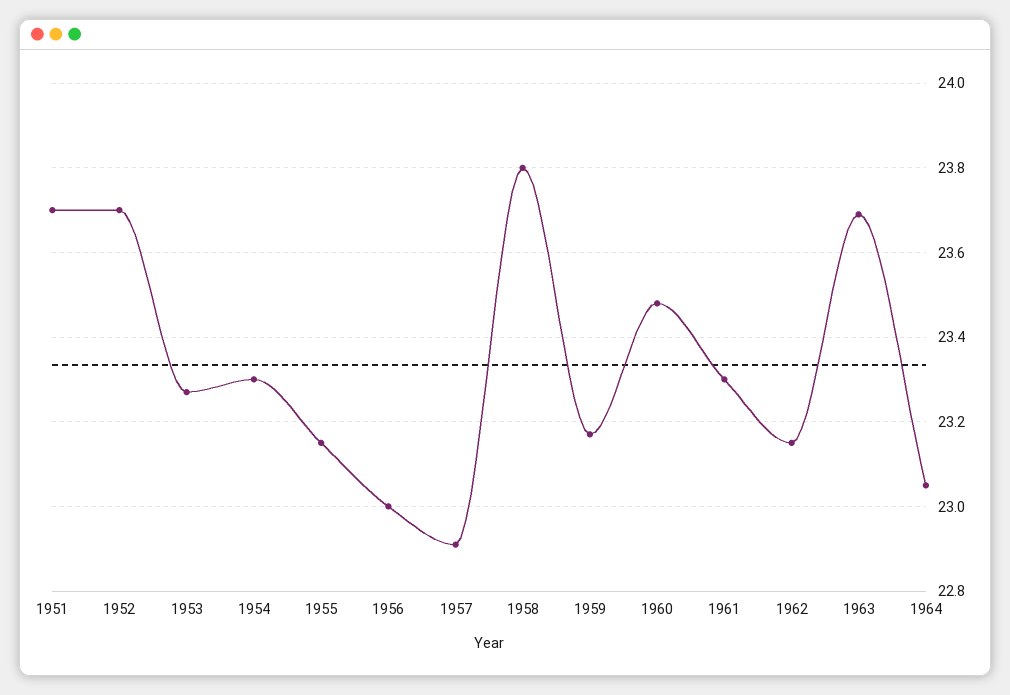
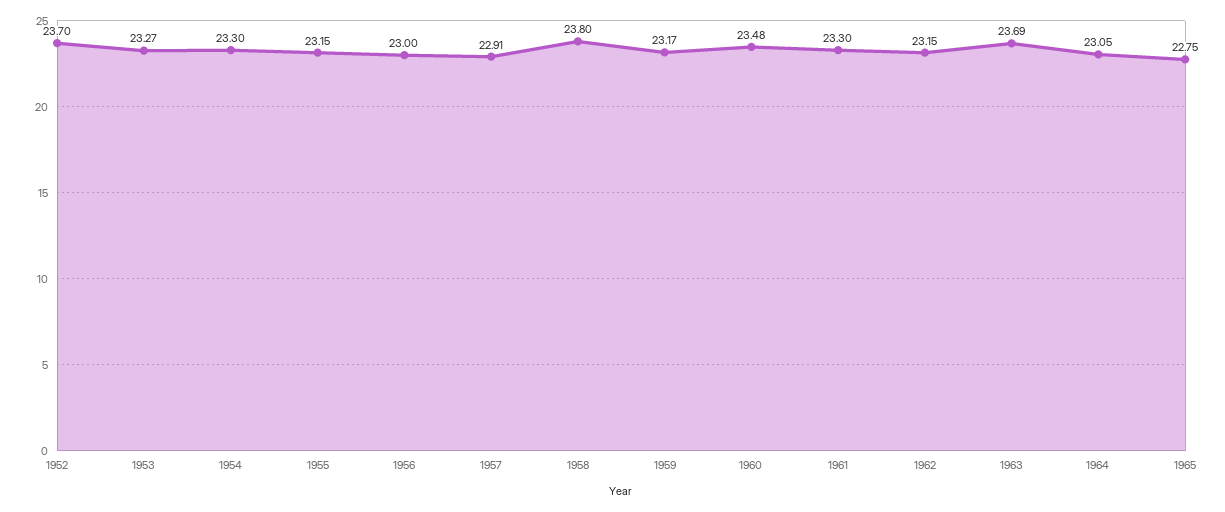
1951: 23.7 -> none
1965: none -> 22.75

